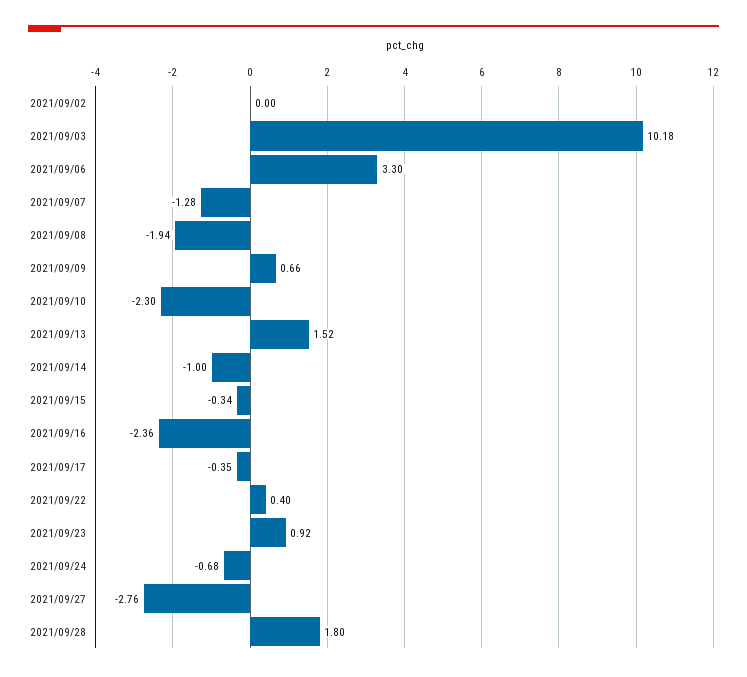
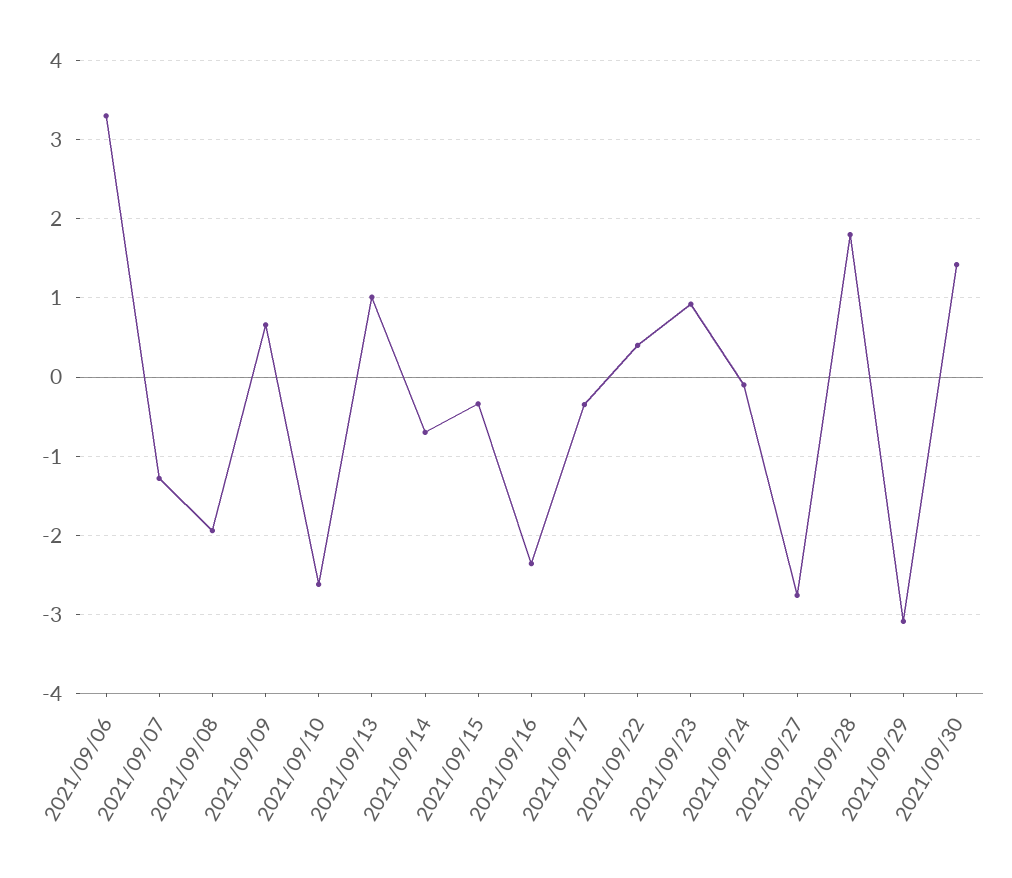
2021/09/02: 0 -> none
2021/09/03: 10.18 -> none
2021/09/10: -2.3 -> -2.6
2021/09/13: 1.52 -> 1
2021/09/14: -1 -> -0.7
2021/09/24: -0.68 -> -0.1
2021/09/29: none -> -3.1
2021/09/30: none -> 1.4

